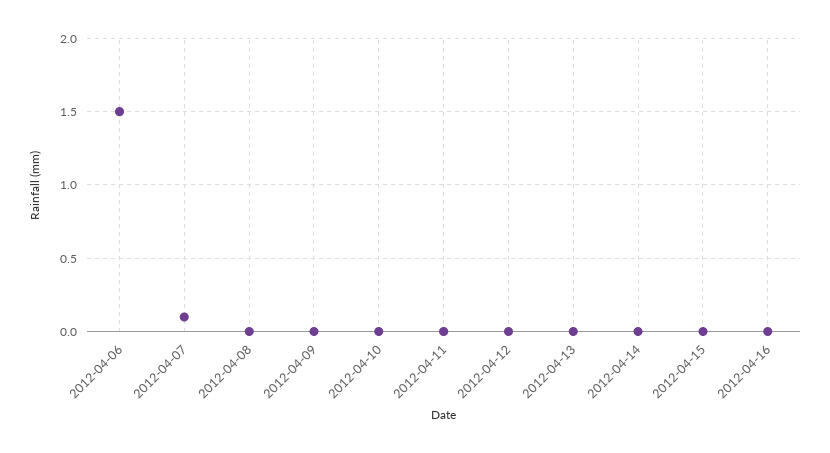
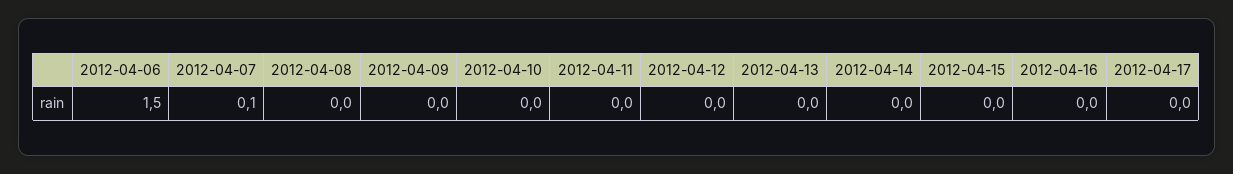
2012-04-17: none -> 0

